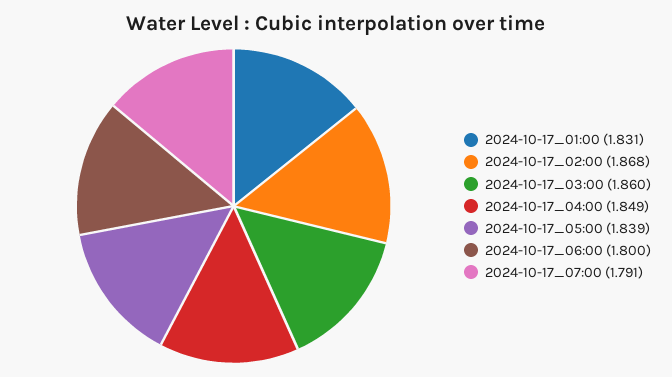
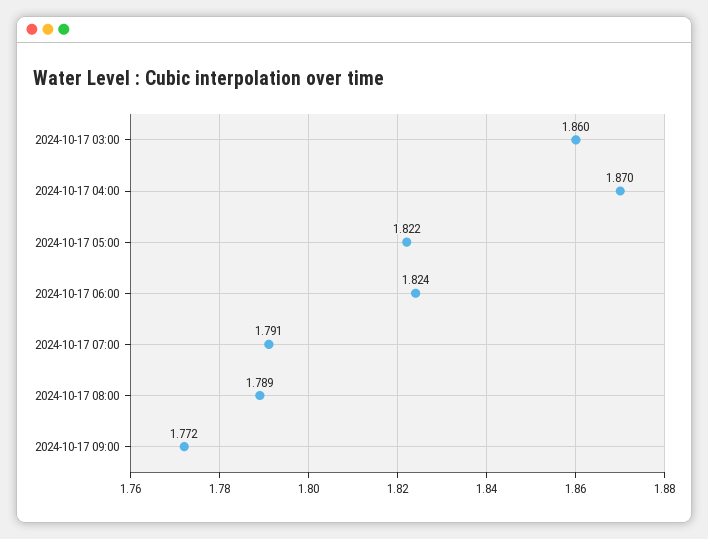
2024-10-17_01:00: 1.831 -> none
2024-10-17_02:00: 1.868 -> none
2024-10-17_04:00: 1.849 -> 1.87
2024-10-17_05:00: 1.839 -> 1.822
2024-10-17_06:00: 1.8 -> 1.824
2024-10-17 08:00: none -> 1.789
2024-10-17 09:00: none -> 1.772

